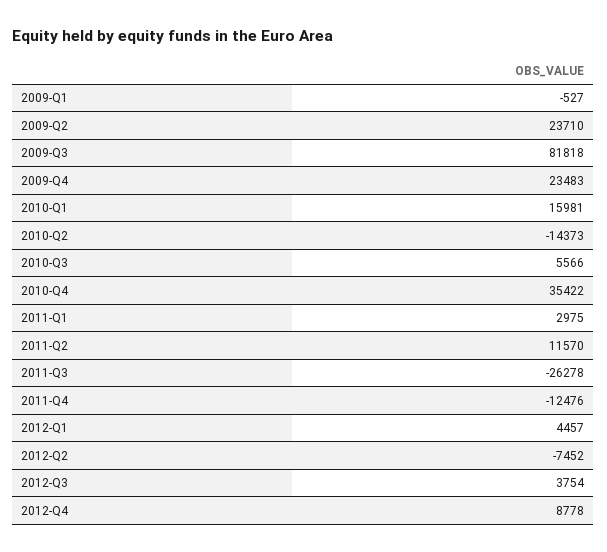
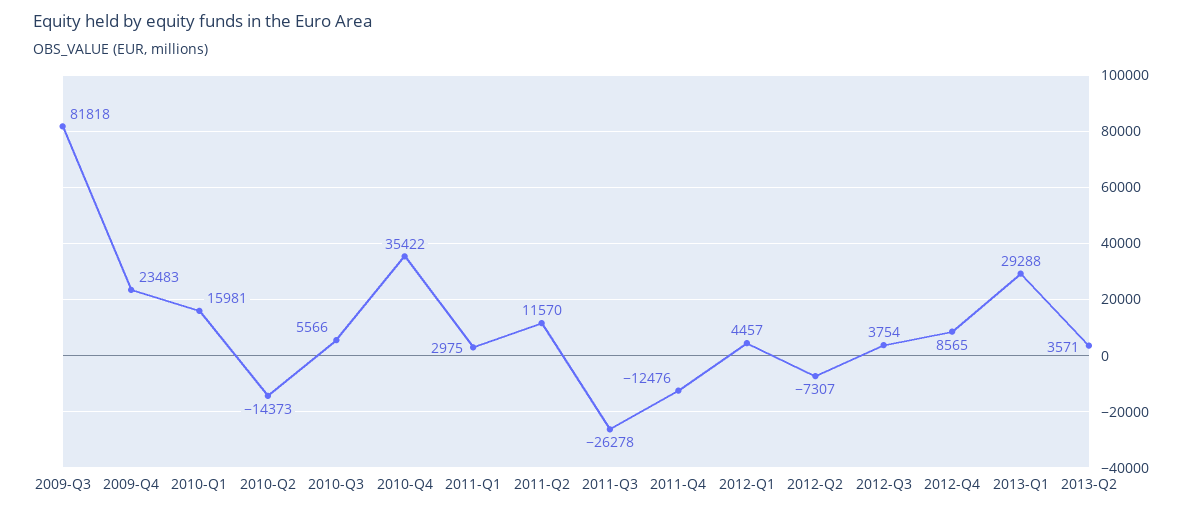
2009-Q1: -527 -> none
2009-Q2: 23710 -> none
2012-Q2: -7452 -> -7307
2012-Q4: 8778 -> 8565
2013-Q1: none -> 29288
2013-Q2: none -> 3571

